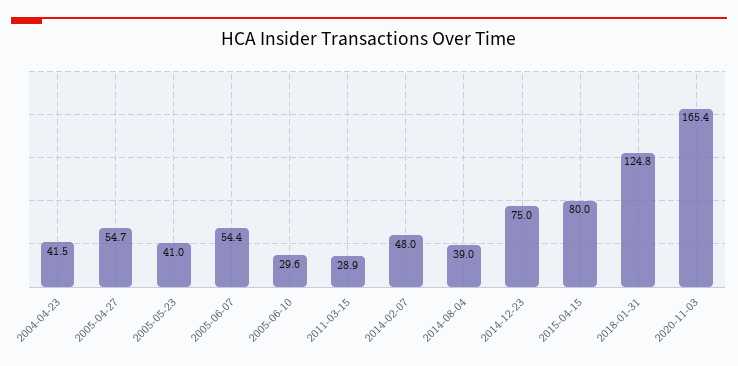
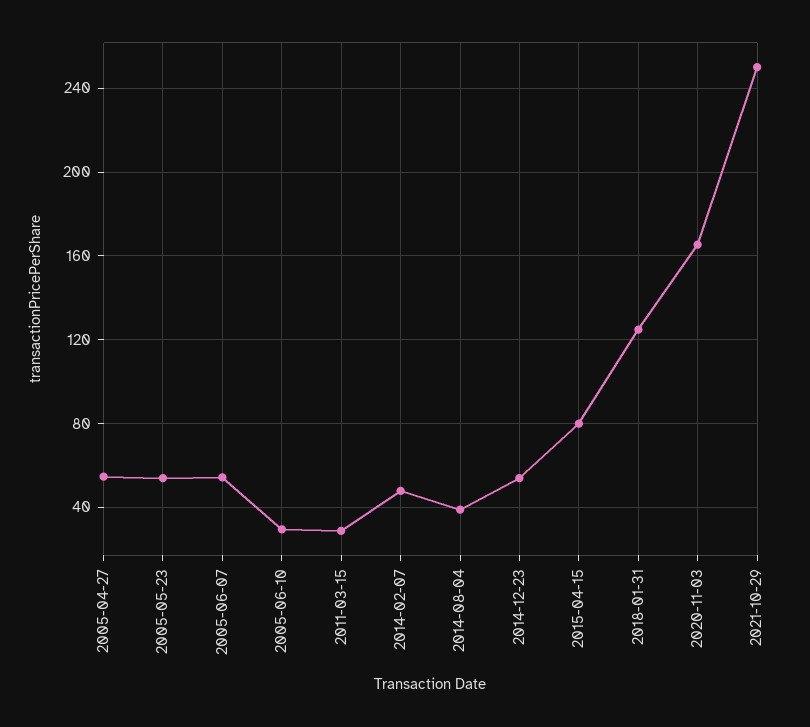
2004-04-23: 41.5 -> none
2005-05-23: 41 -> 55
2014-12-23: 75 -> 55
2021-10-29: none -> 250

